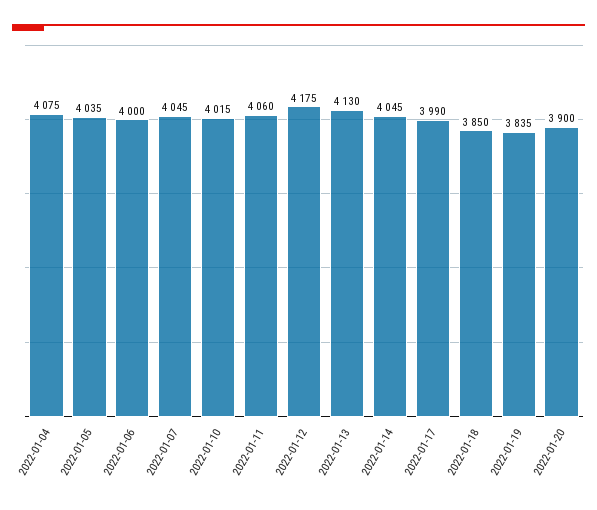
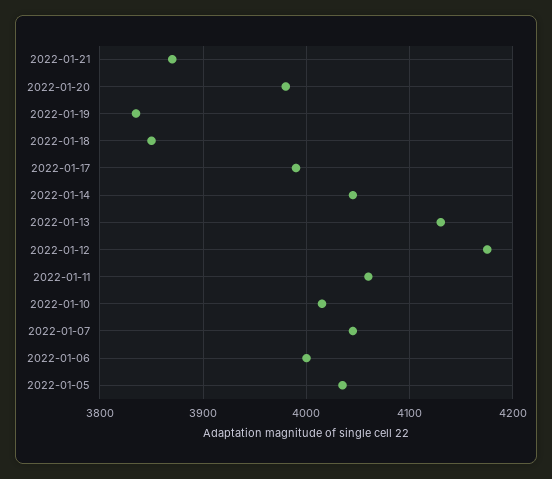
2022-01-04: 4075 -> none
2022-01-20: 3900 -> 3980
2022-01-21: none -> 3870

